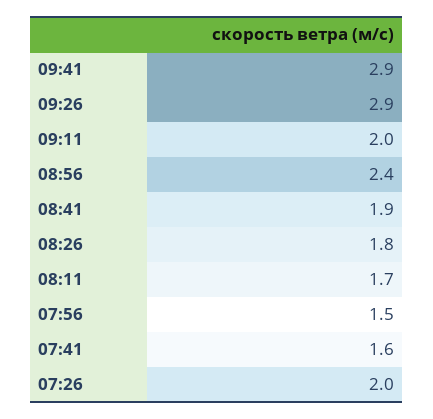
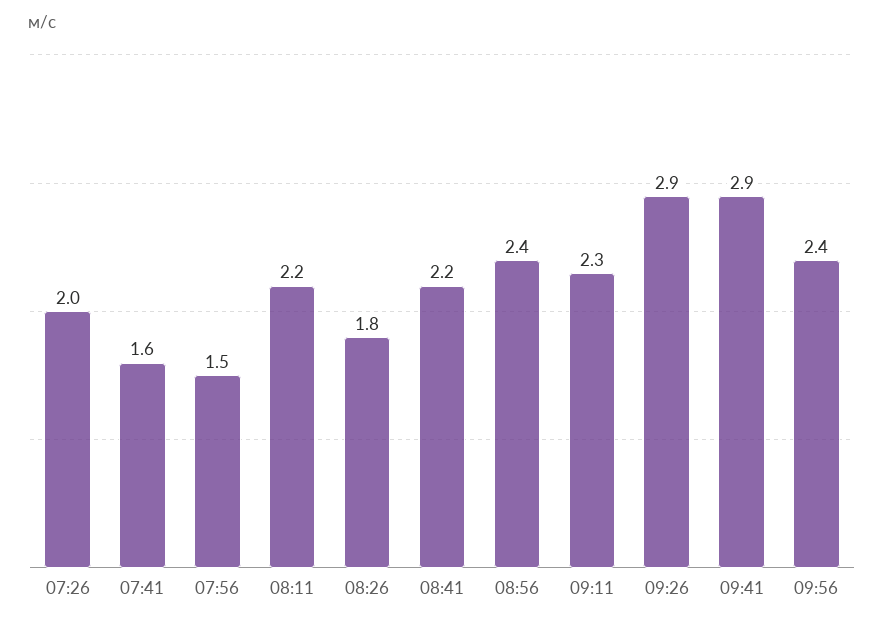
09:11: 2 -> 2.3
08:41: 1.9 -> 2.2
08:11: 1.7 -> 2.2
09:56: none -> 2.4

